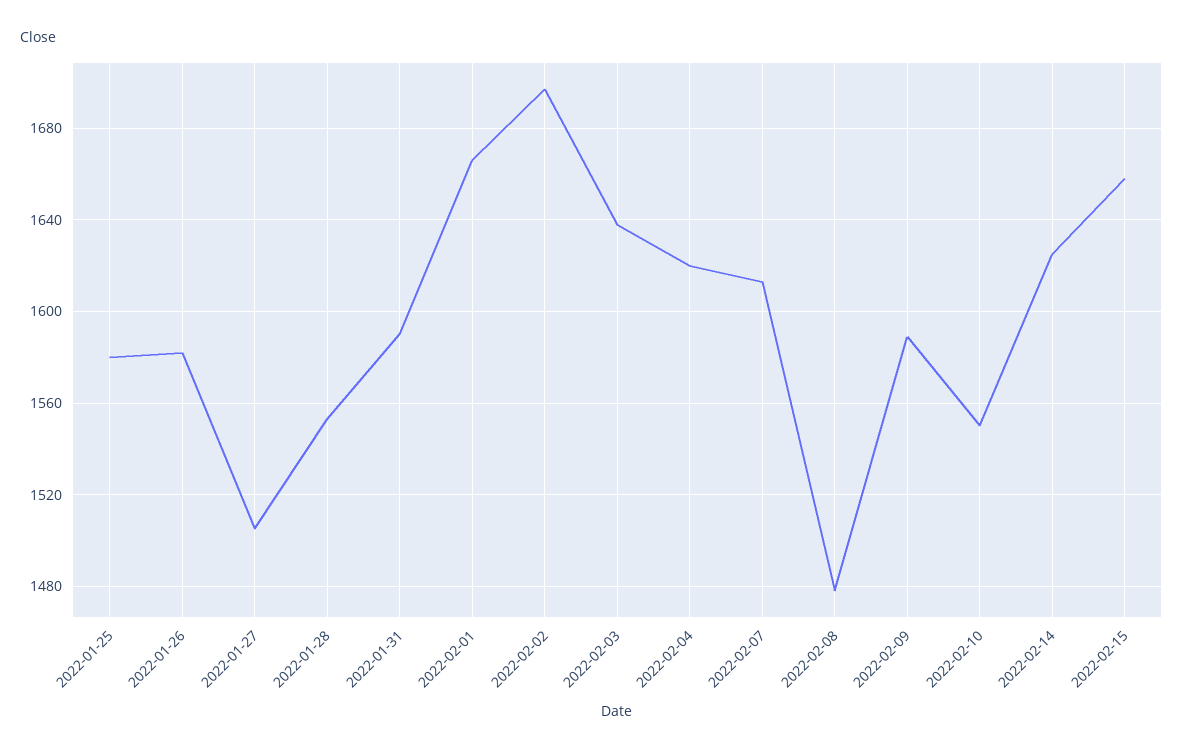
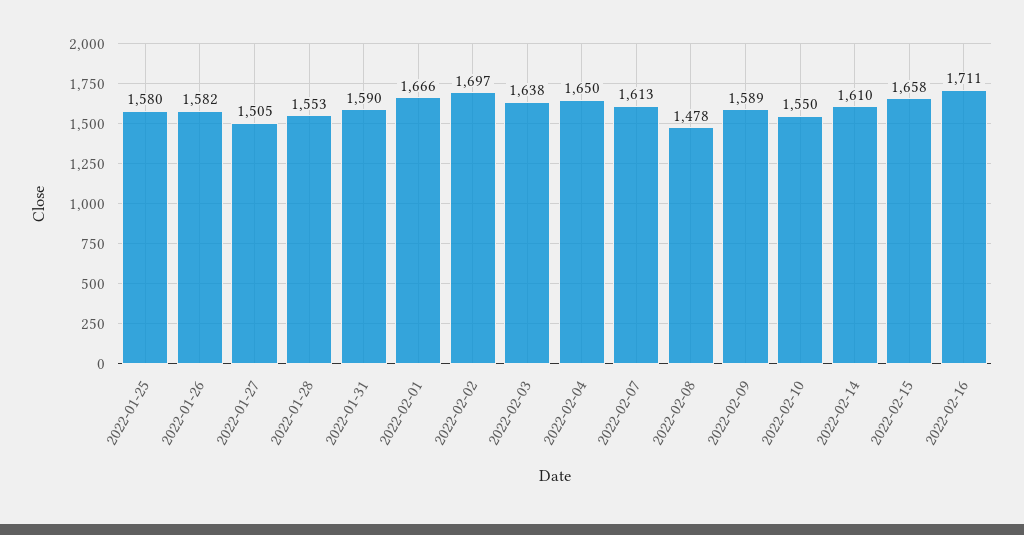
2022-02-04: 1620 -> 1650
2022-02-14: 1625 -> 1610
2022-02-16: none -> 1711

